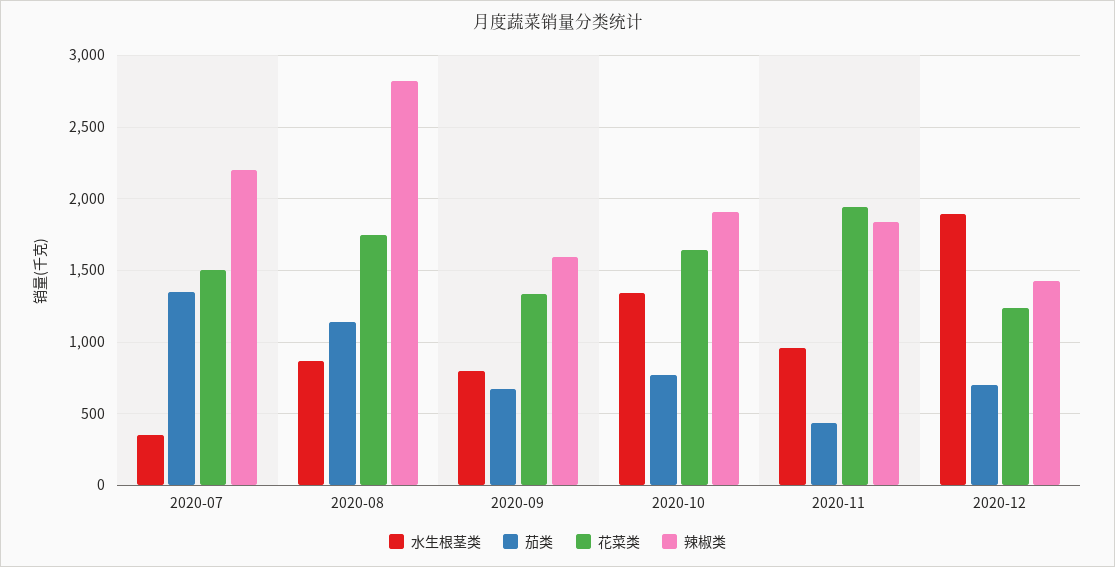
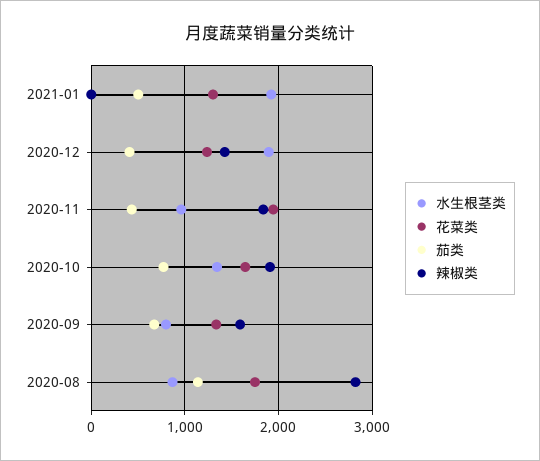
水生根茎类, 2020-07: 350 -> none
茄类, 2020-07: 1350 -> none
花菜类, 2020-07: 1500 -> none
辣椒类, 2020-07: 2200 -> none
茄类, 2020-12: 700 -> 400
水生根茎类, 2021-01: none -> 1900
花菜类, 2021-01: none -> 1300
茄类, 2021-01: none -> 500
辣椒类, 2021-01: none -> 0

